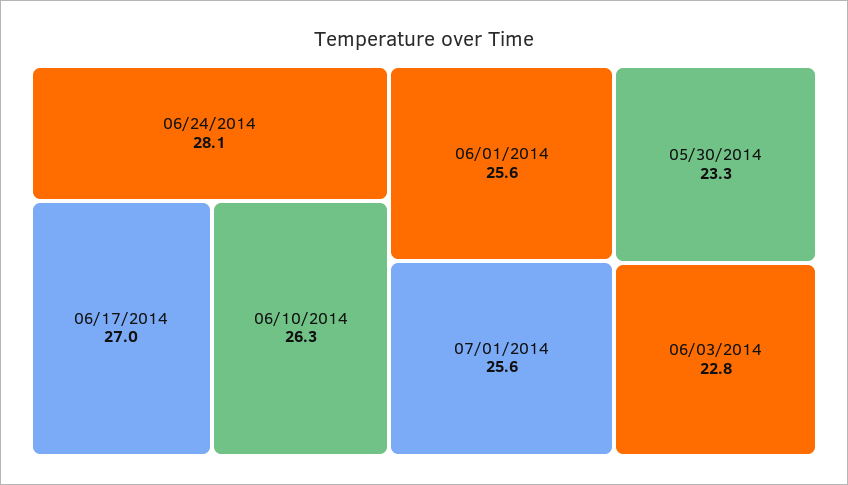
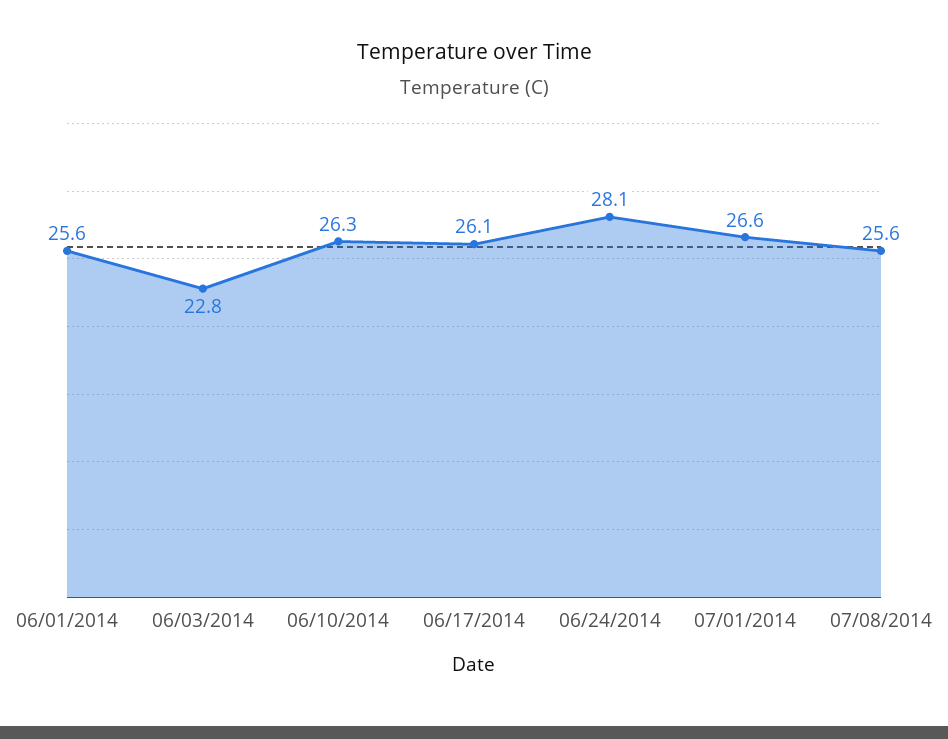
06/17/2014: 27 -> 26.1
07/01/2014: 25.6 -> 26.6
05/30/2014: 23.3 -> none
07/08/2014: none -> 25.6

